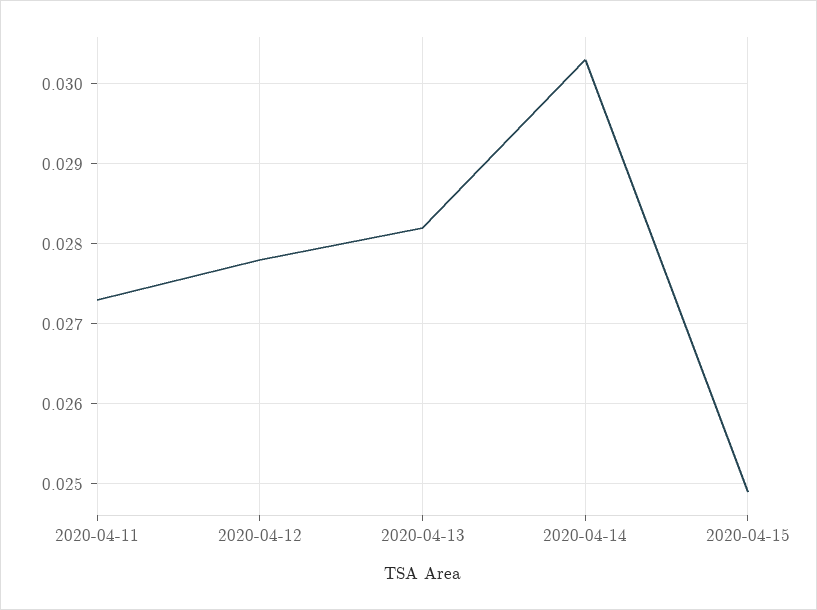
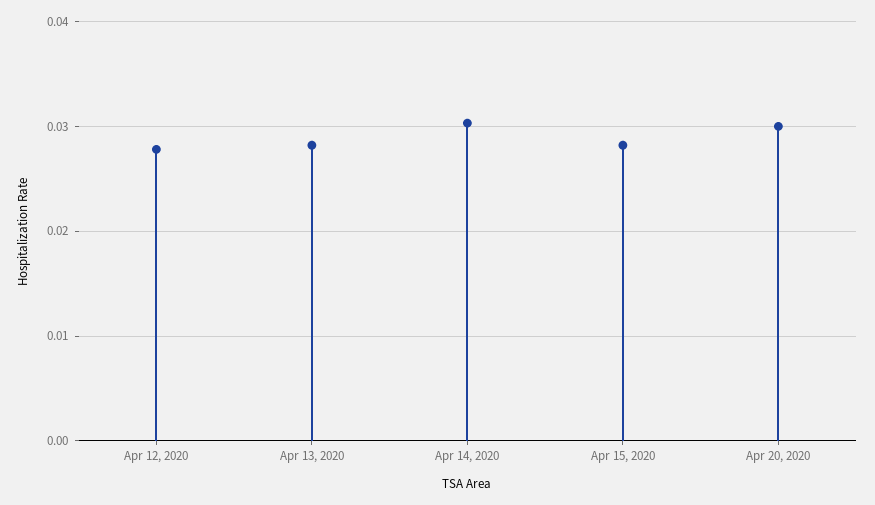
2020-04-11: 0.0273 -> none
2020-04-15: 0.0249 -> 0.028
Apr 20, 2020: none -> 0.03

